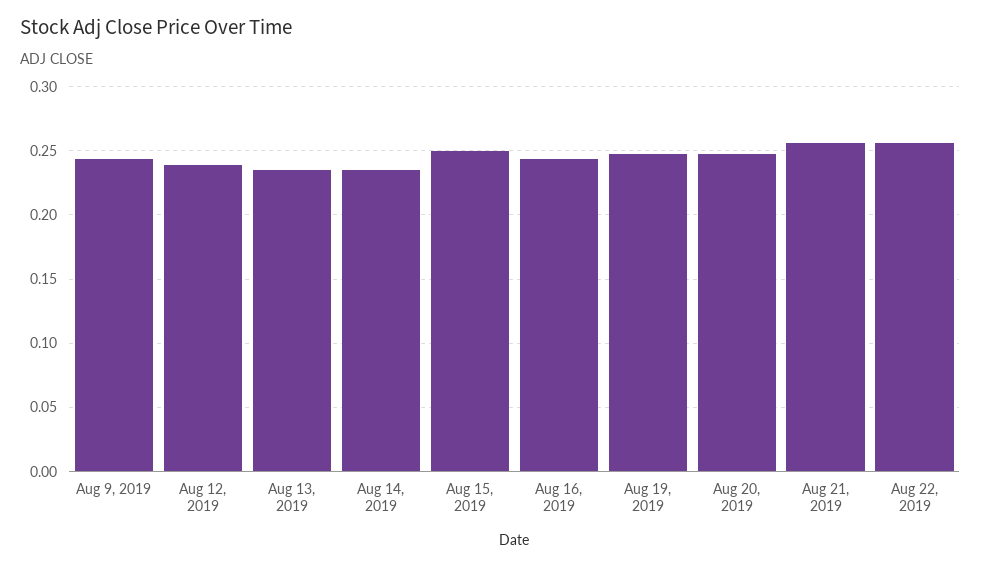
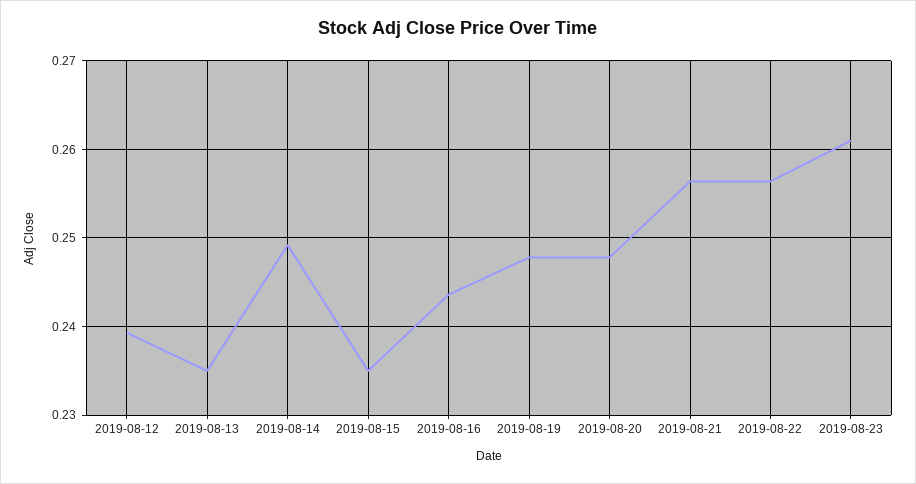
Aug 9, 2019: 0.245 -> none
Aug 14, 2019: 0.235 -> 0.249
Aug 15, 2019: 0.25 -> 0.235
2019-08-23: none -> 0.261

